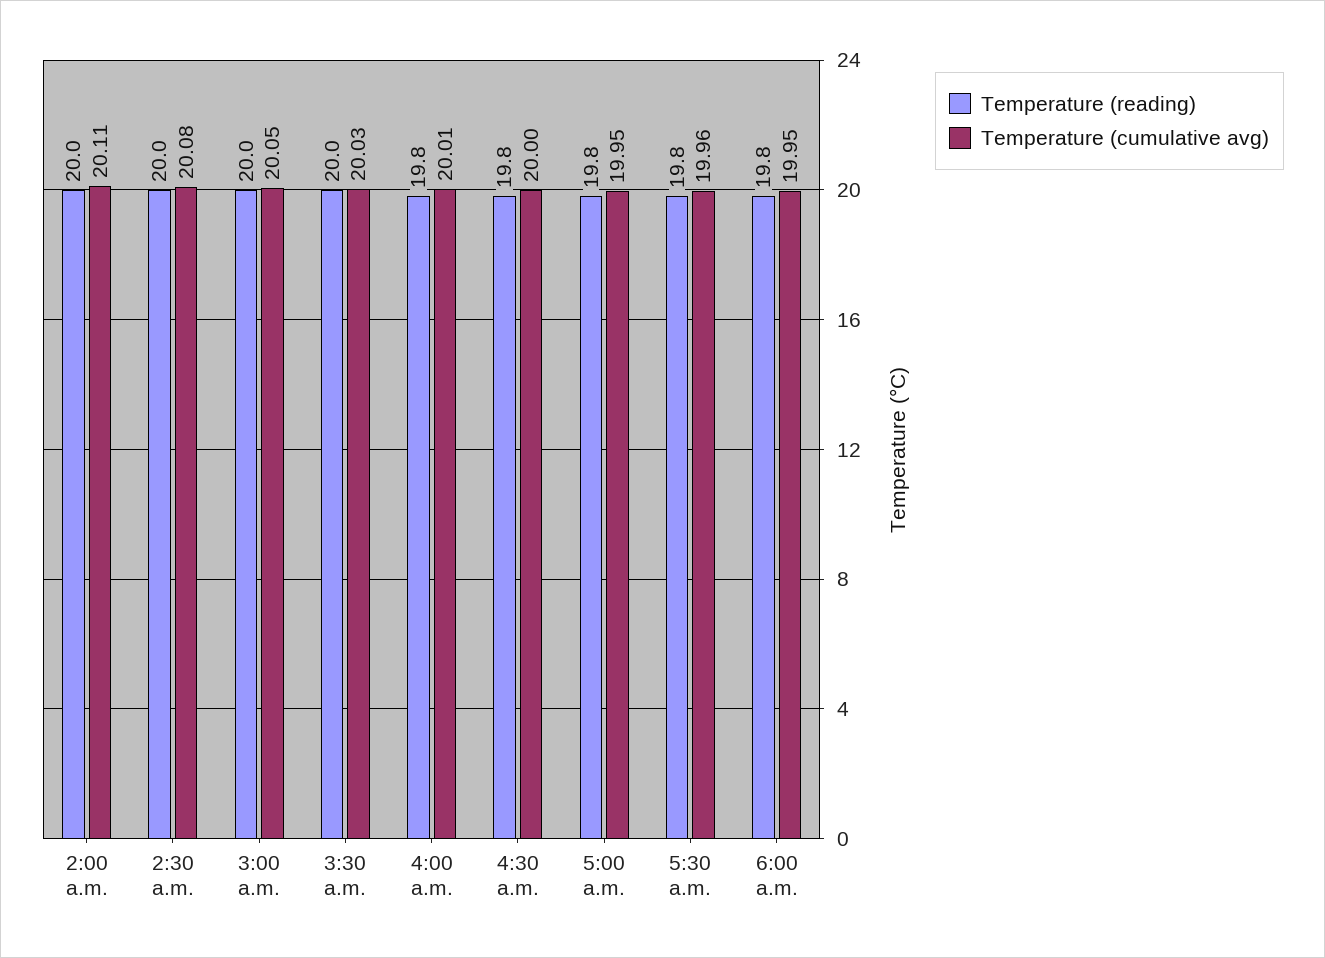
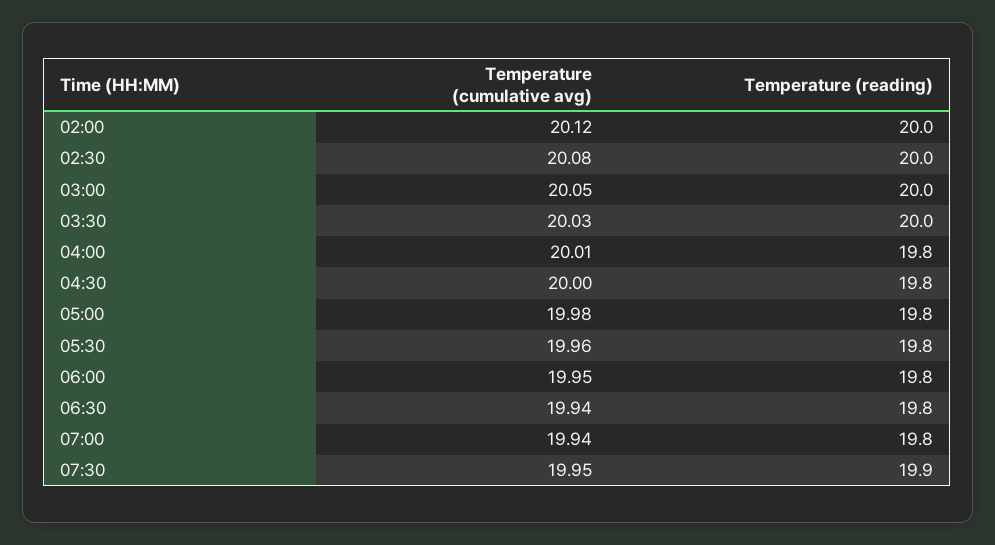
Temperature (cumulative avg), 2:00 a.m.: 20.11 -> 20.12
Temperature (cumulative avg), 5:00 a.m.: 19.95 -> 19.98
Temperature (cumulative avg), 06:30: none -> 19.94
Temperature (reading), 06:30: none -> 19.8
Temperature (cumulative avg), 07:00: none -> 19.94
Temperature (reading), 07:00: none -> 19.8
Temperature (cumulative avg), 07:30: none -> 19.95
Temperature (reading), 07:30: none -> 19.9

